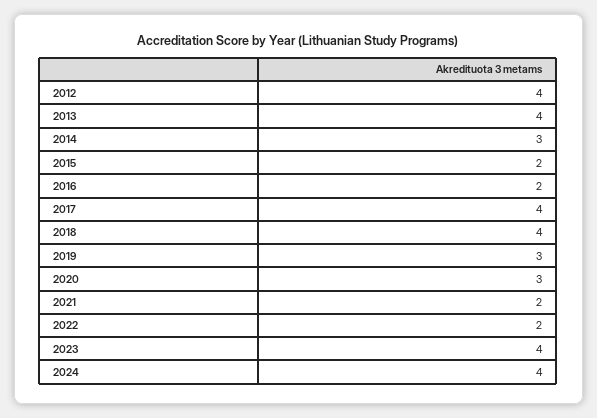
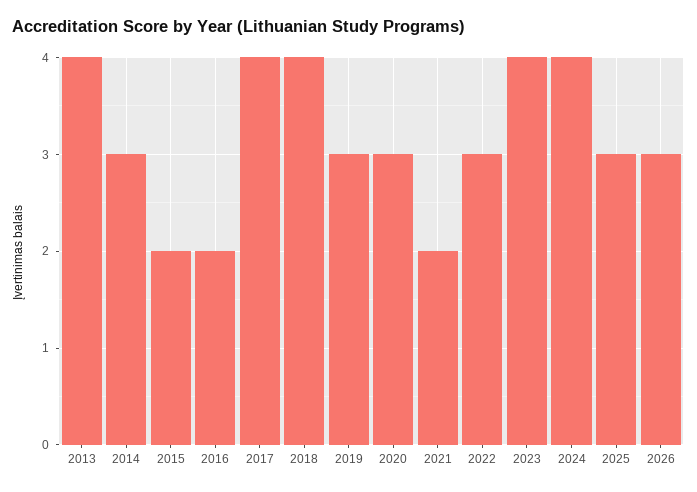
2012: 4 -> none
2022: 2 -> 3
2025: none -> 3
2026: none -> 3

